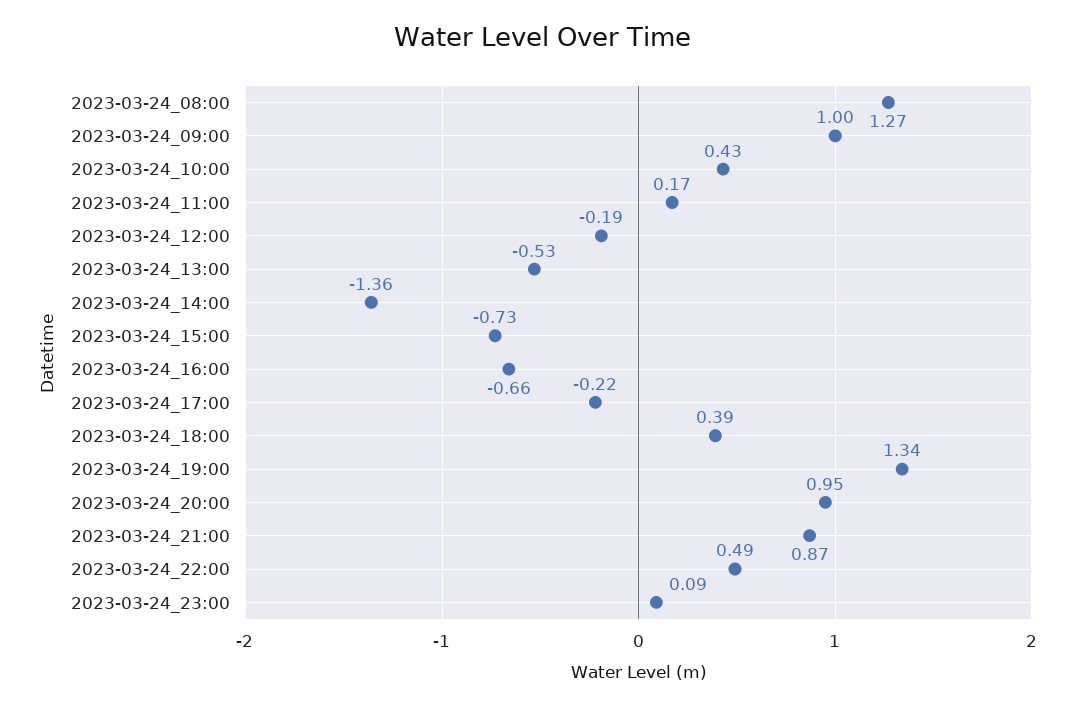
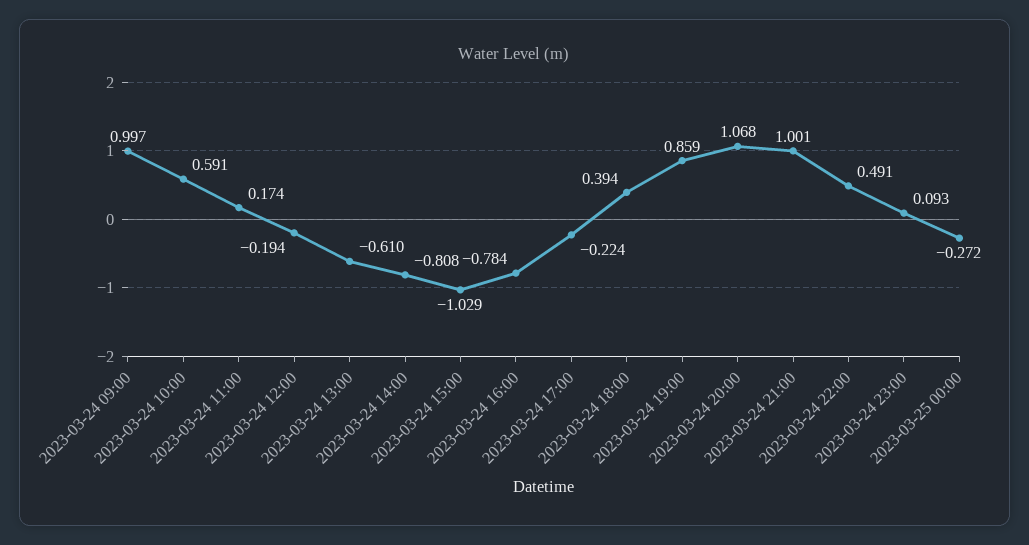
2023-03-24_08:00: 1.27 -> none
2023-03-24_10:00: 0.43 -> 0.591
2023-03-24_13:00: -0.53 -> -0.61
2023-03-24_14:00: -1.36 -> -0.808
2023-03-24_15:00: -0.73 -> -1.029
2023-03-24_16:00: -0.66 -> -0.784
2023-03-24_19:00: 1.34 -> 0.859
2023-03-24_20:00: 0.95 -> 1.068
2023-03-24_21:00: 0.87 -> 1.001
2023-03-25 00:00: none -> -0.272

